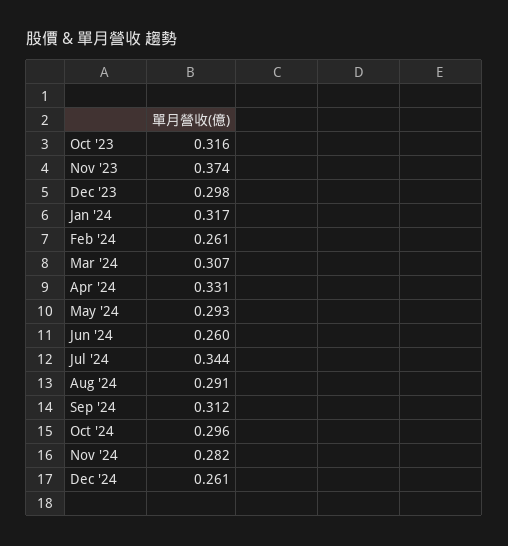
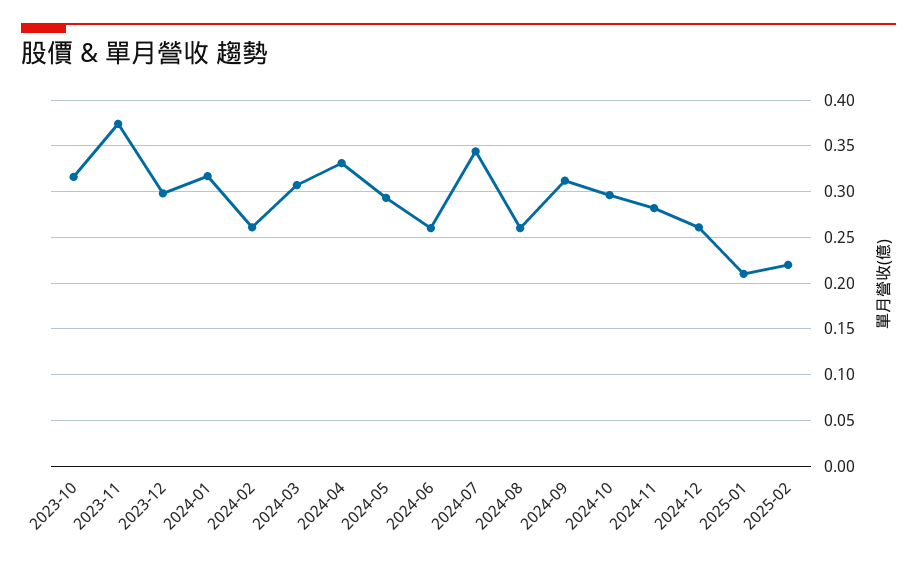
Aug '24: 0.291 -> 0.26
2025-01: none -> 0.21
2025-02: none -> 0.22

